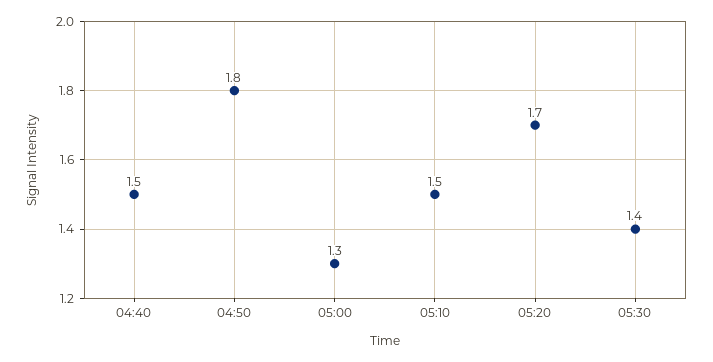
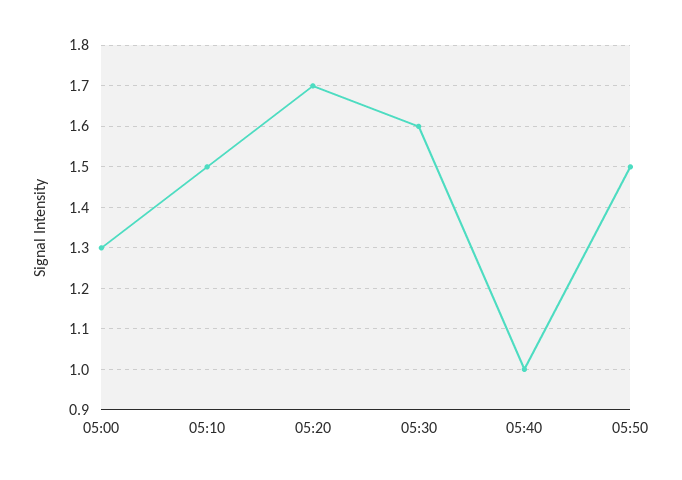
04:40: 1.5 -> none
04:50: 1.8 -> none
05:30: 1.4 -> 1.6
05:40: none -> 1
05:50: none -> 1.5

